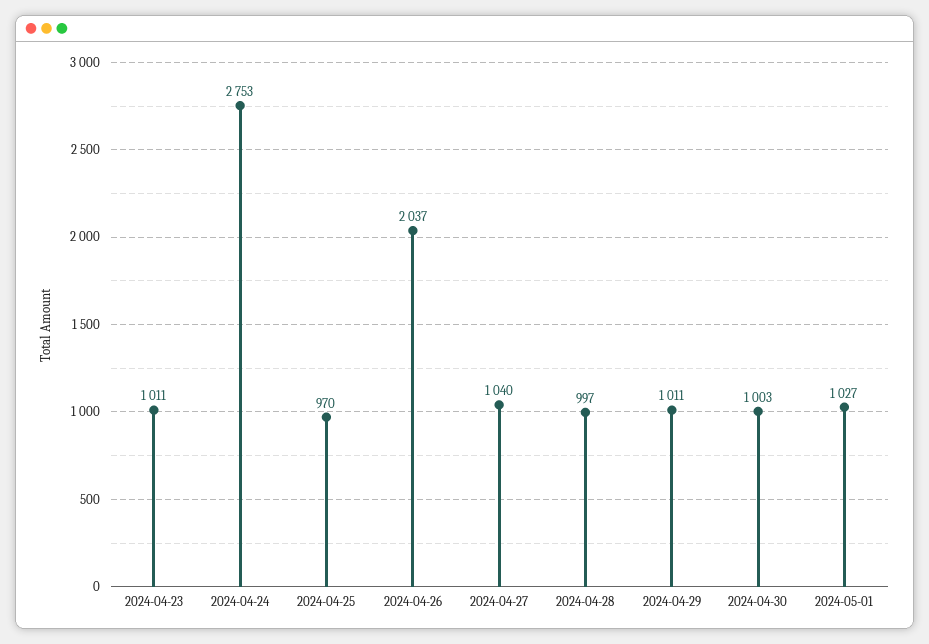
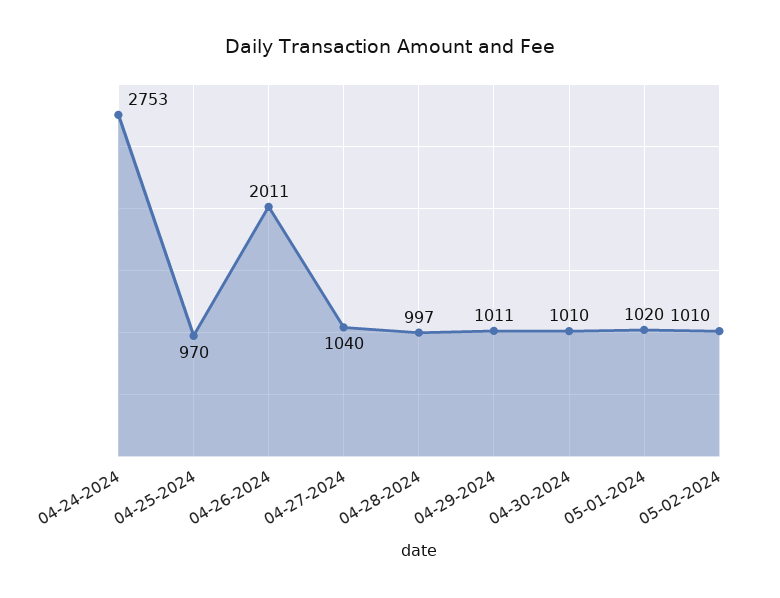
2024-04-23: 1011 -> none
2024-04-26: 2037 -> 2011
2024-04-30: 1003 -> 1010
2024-05-01: 1027 -> 1020
05-02-2024: none -> 1010

